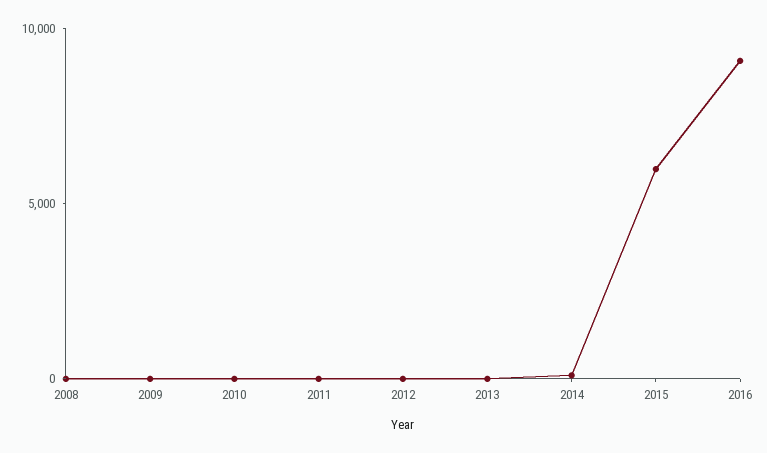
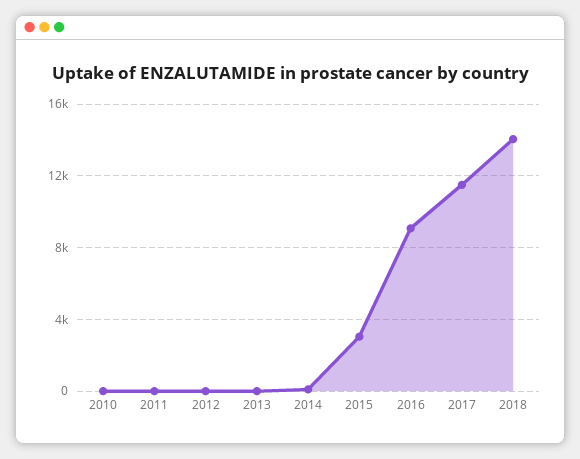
2008: 0 -> none
2009: 0 -> none
2015: 6000 -> 3000
2017: none -> 11500
2018: none -> 14000

